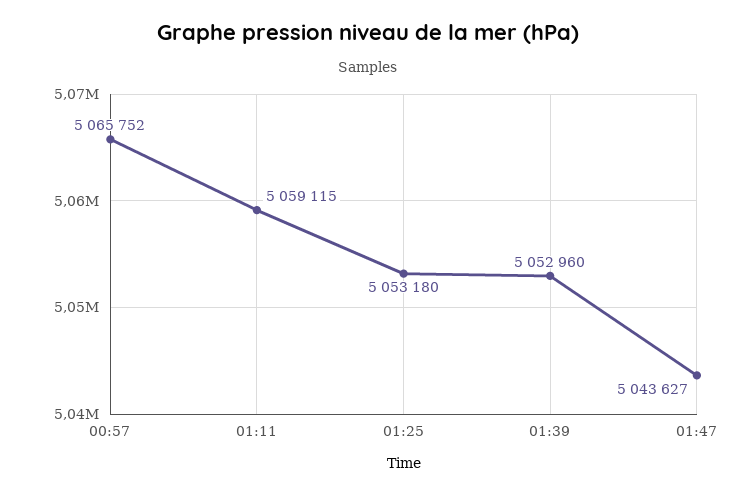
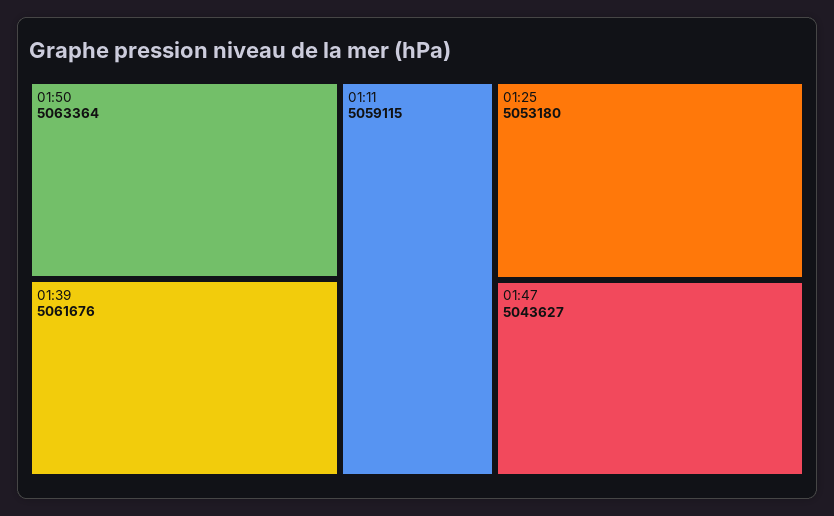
00:57: 5065752 -> none
01:39: 5052960 -> 5061676
01:50: none -> 5063364

